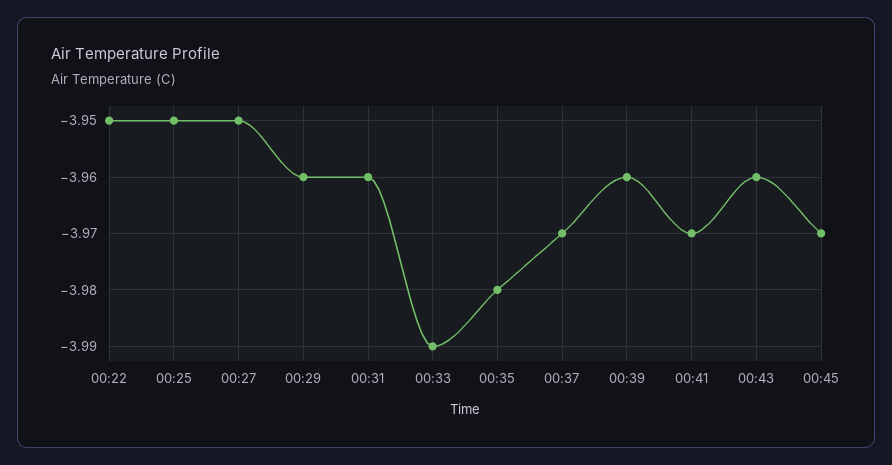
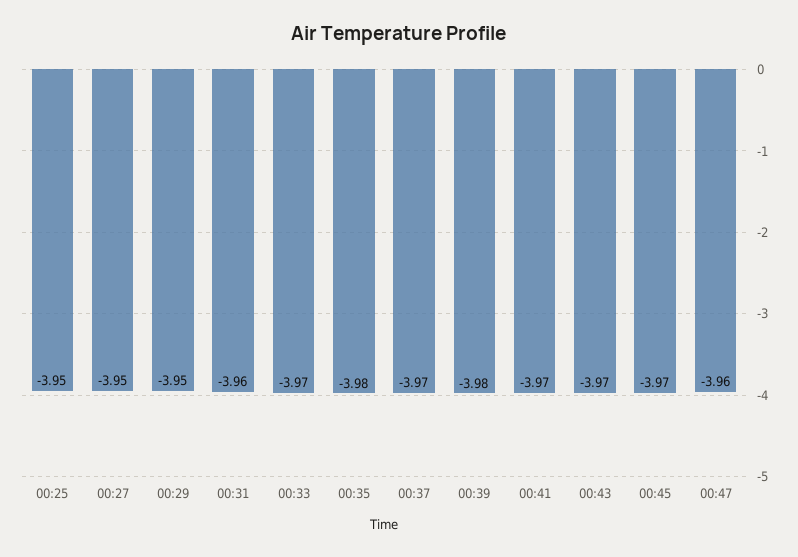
00:22: -3.95 -> none
00:29: -3.96 -> -3.95
00:33: -3.99 -> -3.97
00:39: -3.96 -> -3.98
00:43: -3.96 -> -3.97
00:47: none -> -3.96

